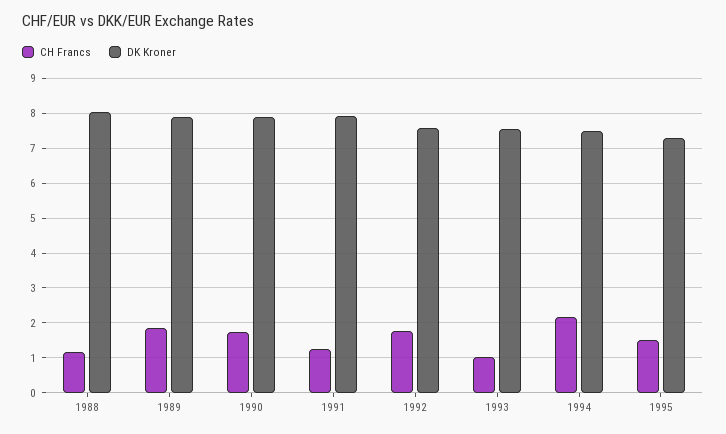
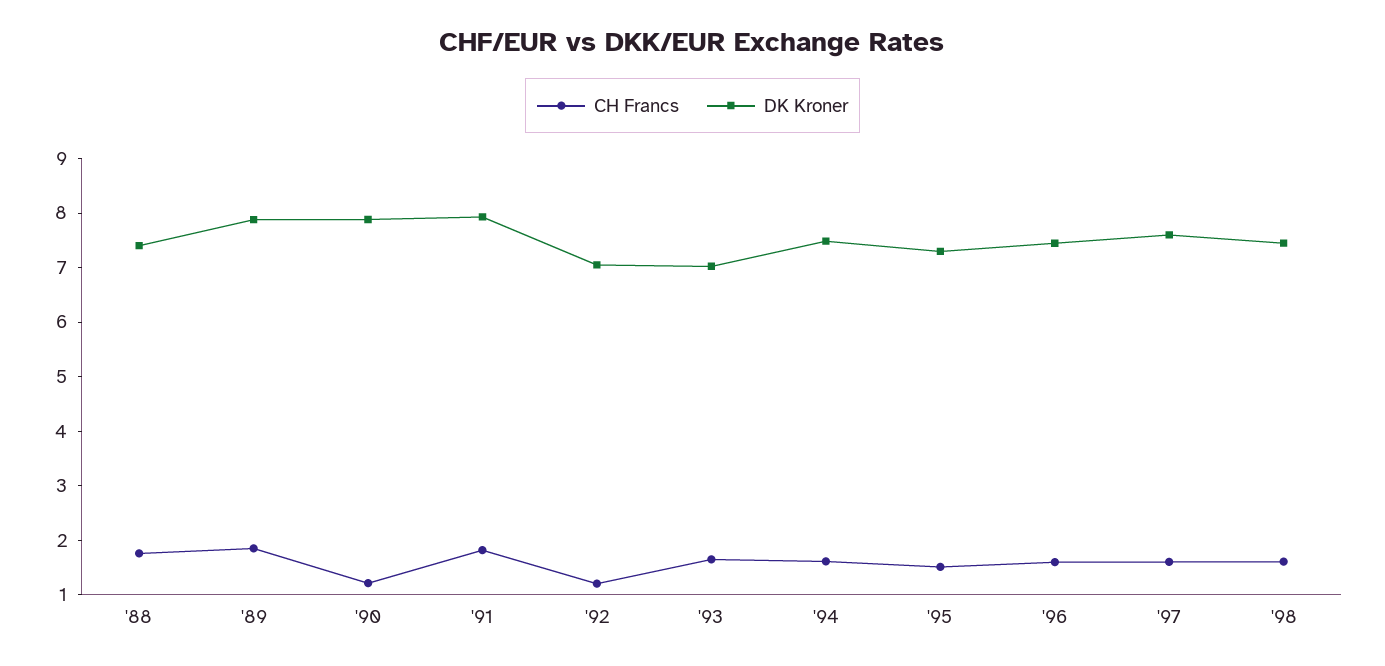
CH Francs, 1988: 1.2 -> 1.8
DK Kroner, 1988: 8 -> 7.4
CH Francs, 1990: 1.8 -> 1.2
CH Francs, 1991: 1.2 -> 1.8
CH Francs, 1992: 1.8 -> 1.2
DK Kroner, 1992: 7.6 -> 7
CH Francs, 1993: 1 -> 1.6
DK Kroner, 1993: 7.6 -> 7
CH Francs, 1994: 2.2 -> 1.6
CH Francs, '96: none -> 1.6
DK Kroner, '96: none -> 7.4
CH Francs, '97: none -> 1.6
DK Kroner, '97: none -> 7.6
CH Francs, '98: none -> 1.6
DK Kroner, '98: none -> 7.4

